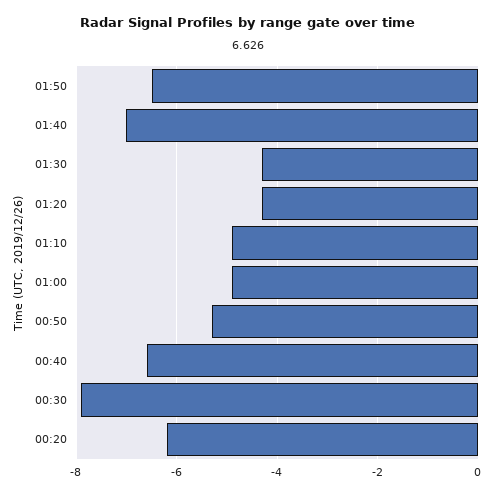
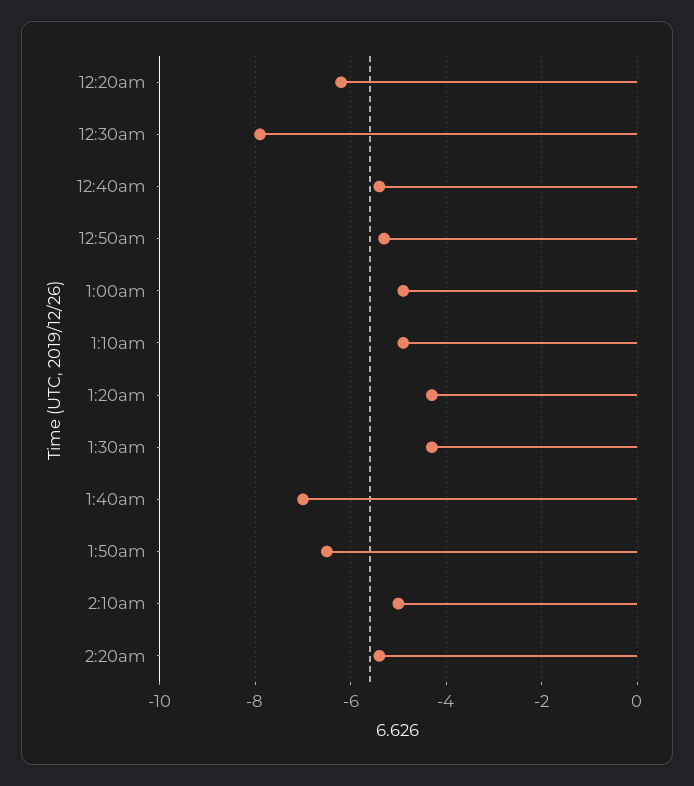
00:40: -6.5 -> -5.5
2:10am: none -> -5
2:20am: none -> -5.5

